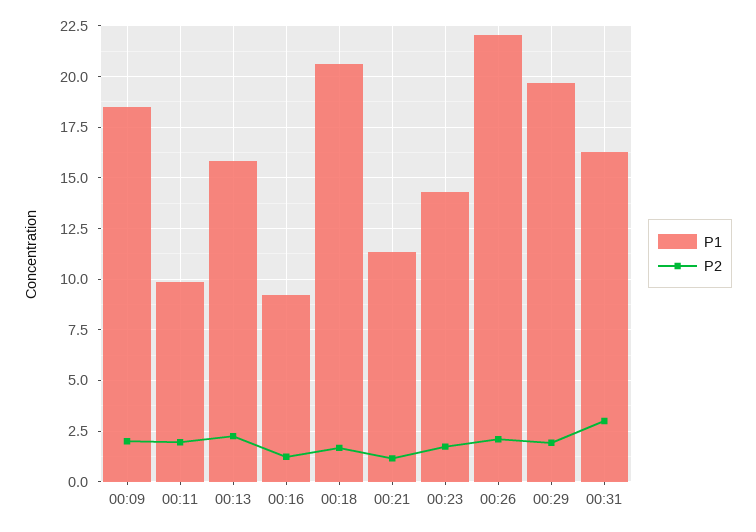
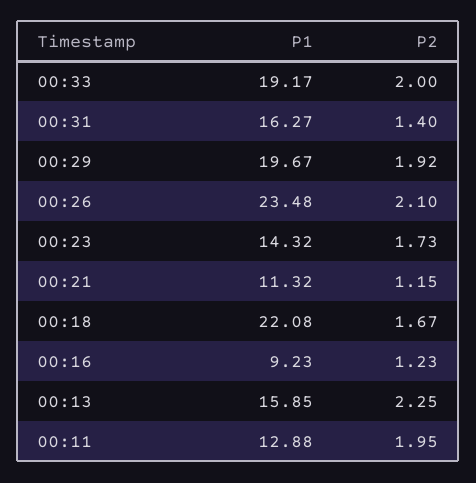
P1, 00:09: 18.5 -> none
P2, 00:09: 2 -> none
P1, 00:11: 10 -> 12.88
P1, 00:18: 20.5 -> 22.08
P1, 00:26: 22 -> 23.48
P2, 00:31: 3 -> 1.4
P1, 00:33: none -> 19.17
P2, 00:33: none -> 2

